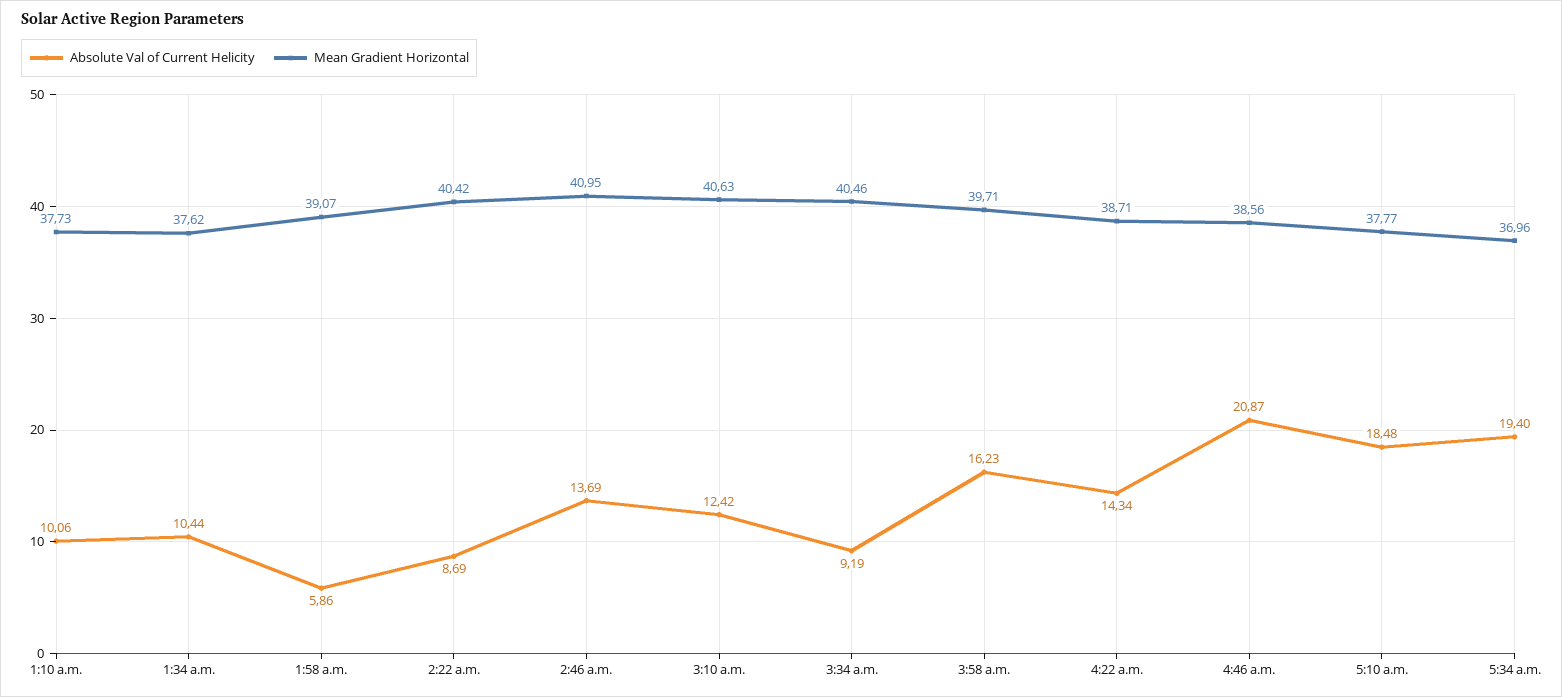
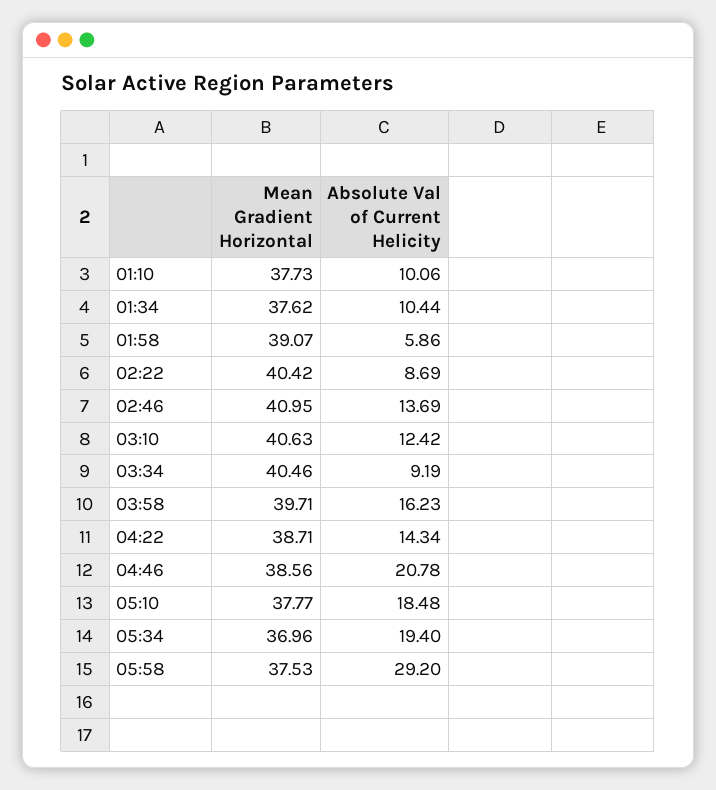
Absolute Val of Current Helicity, 4:46 a.m.: 20.87 -> 20.78
Mean Gradient Horizontal, 05:58: none -> 37.53
Absolute Val of Current Helicity, 05:58: none -> 29.2

